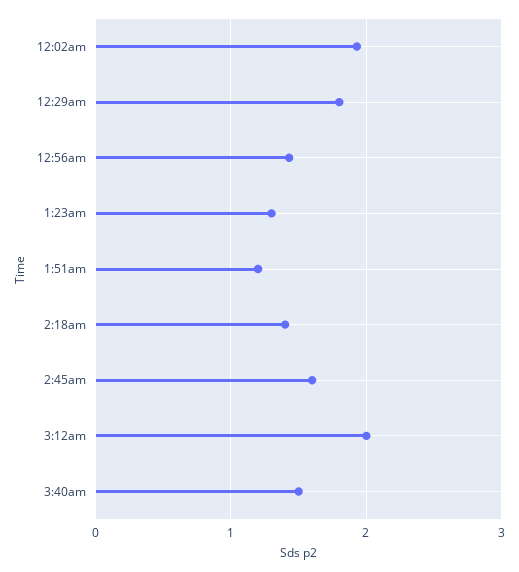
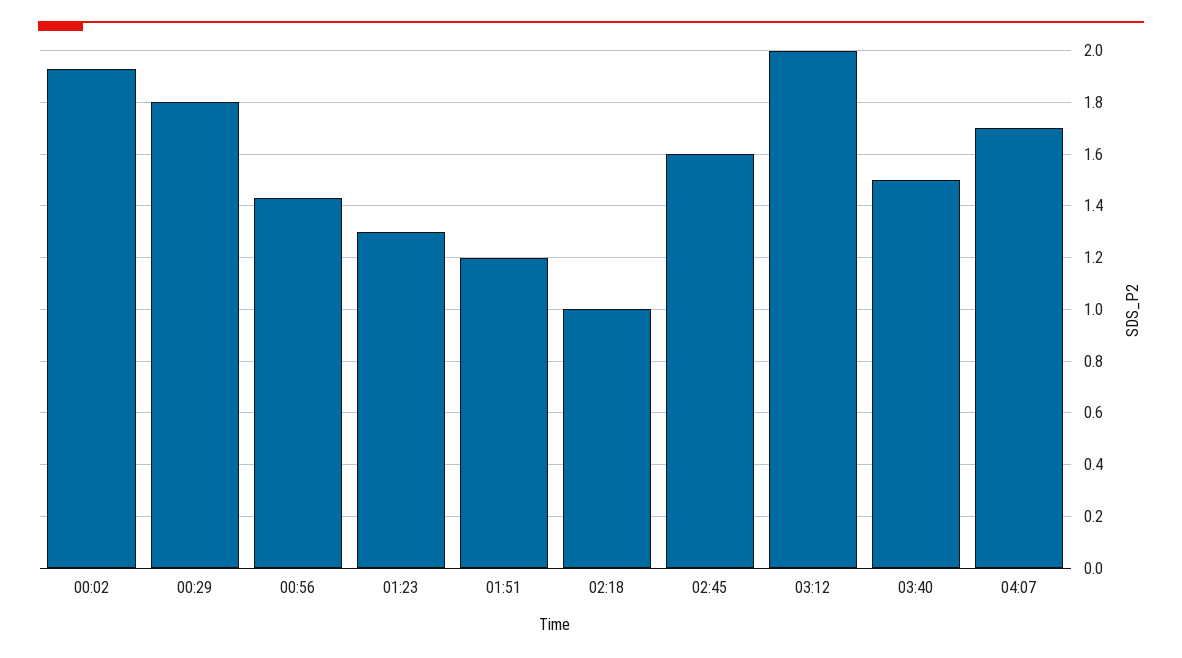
2:18am: 1.4 -> 1
04:07: none -> 1.7

